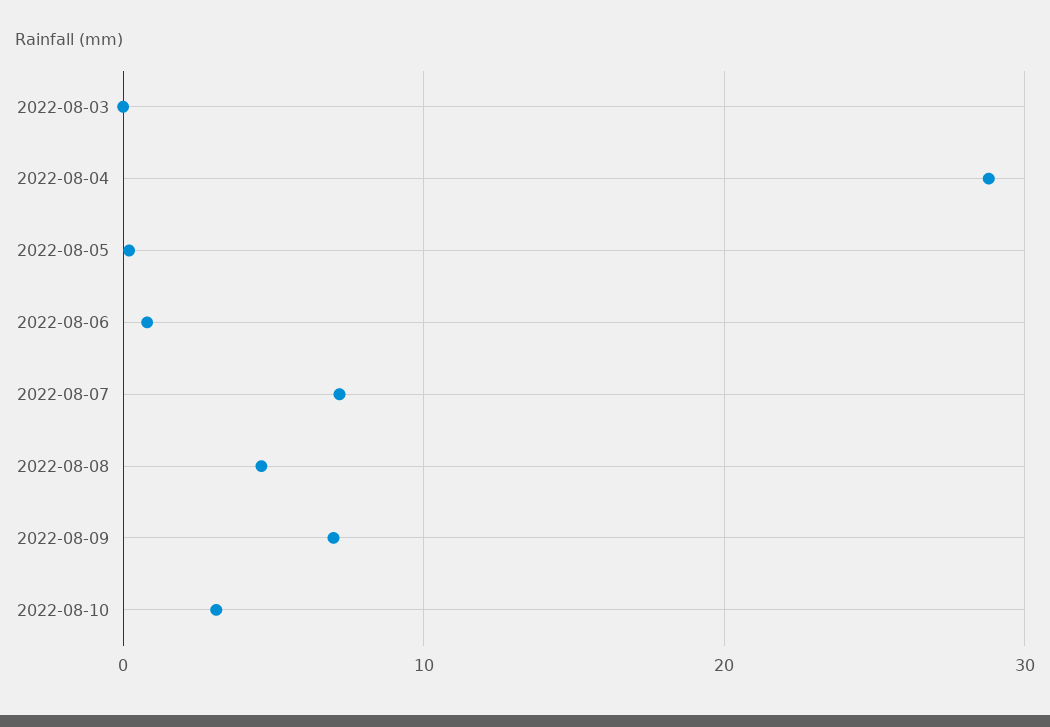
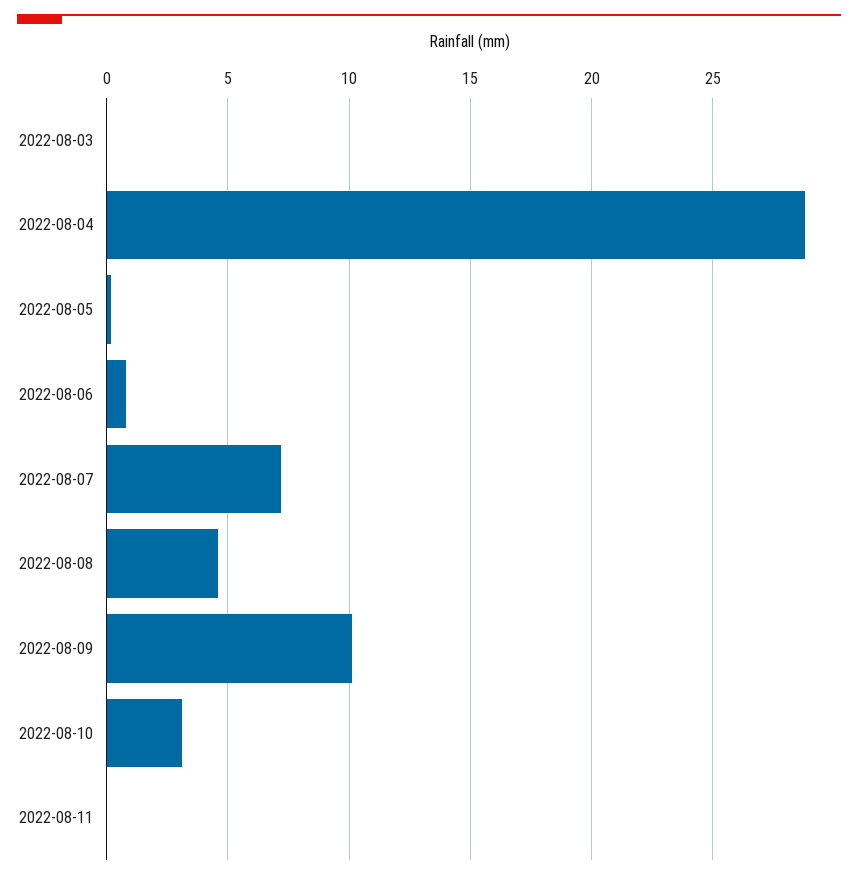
2022-08-09: 7 -> 10
2022-08-11: none -> 0

